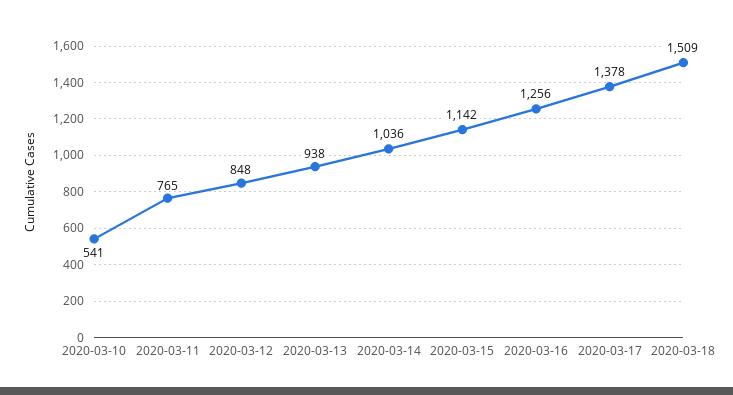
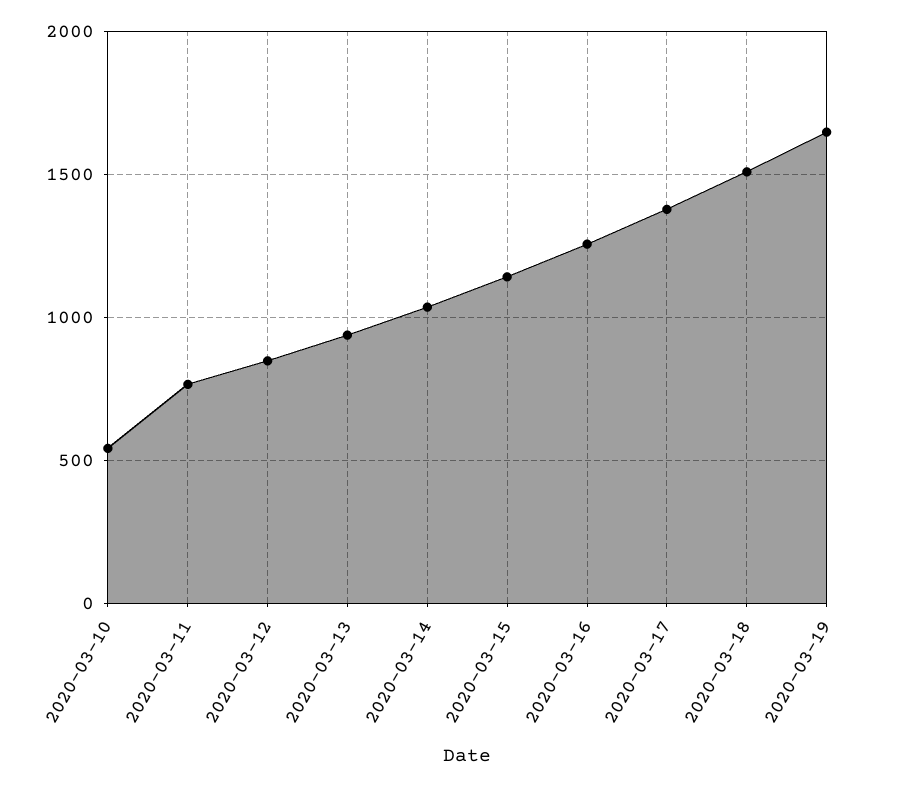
2020-03-19: none -> 1650

